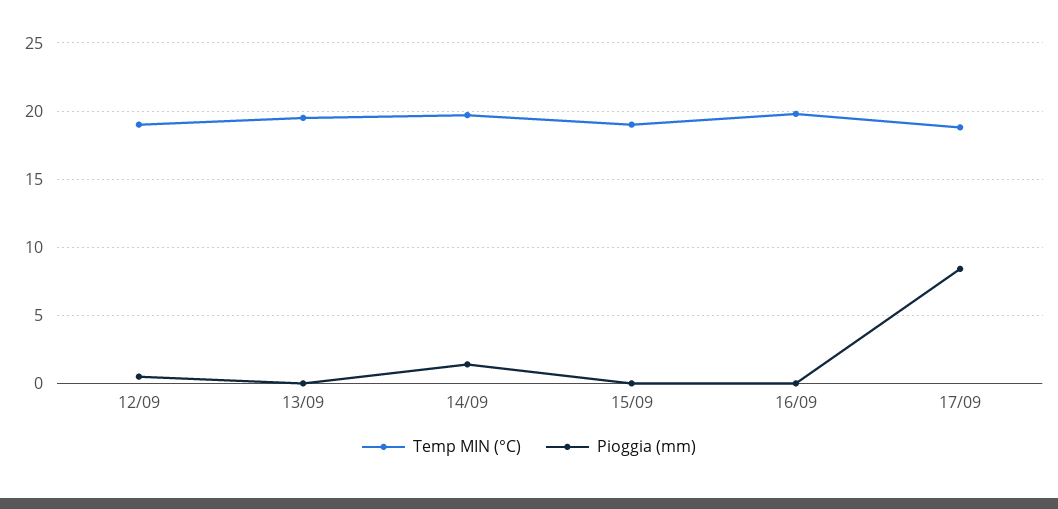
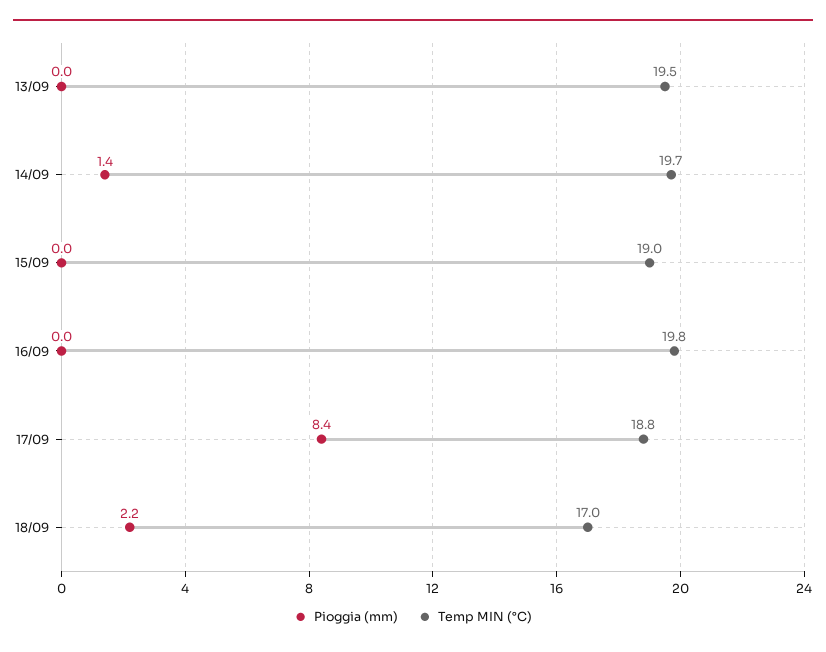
Temp MIN (°C), 12/09: 19 -> none
Pioggia (mm), 12/09: 0.5 -> none
Pioggia (mm), 18/09: none -> 2.2
Temp MIN (°C), 18/09: none -> 17

